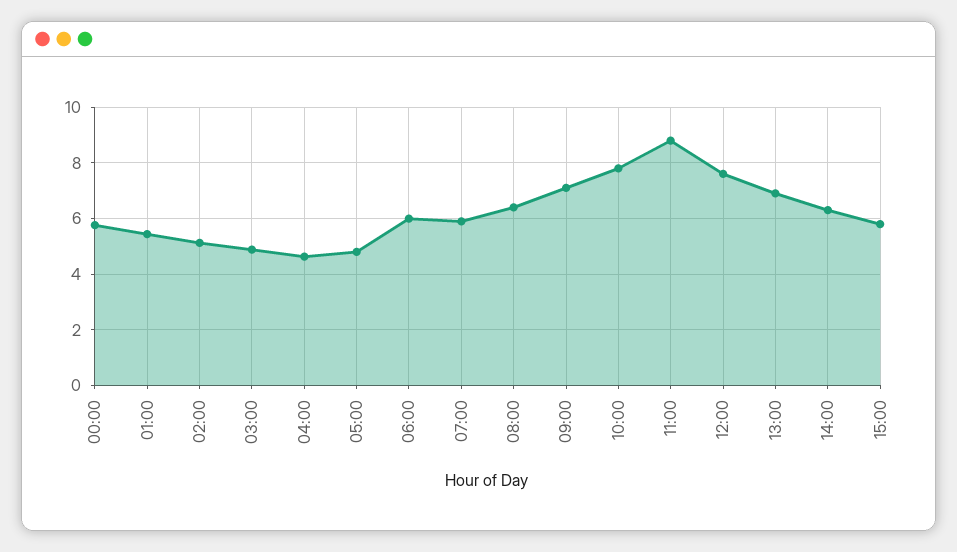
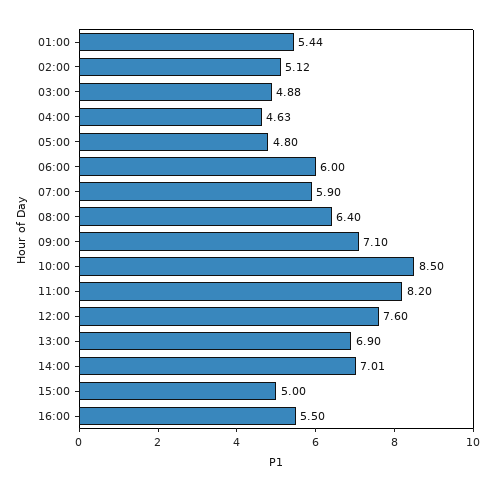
00:00: 5.75 -> none
10:00: 7.75 -> 8.5
11:00: 8.75 -> 8.2
14:00: 6.25 -> 7.01
15:00: 5.75 -> 5
16:00: none -> 5.5

